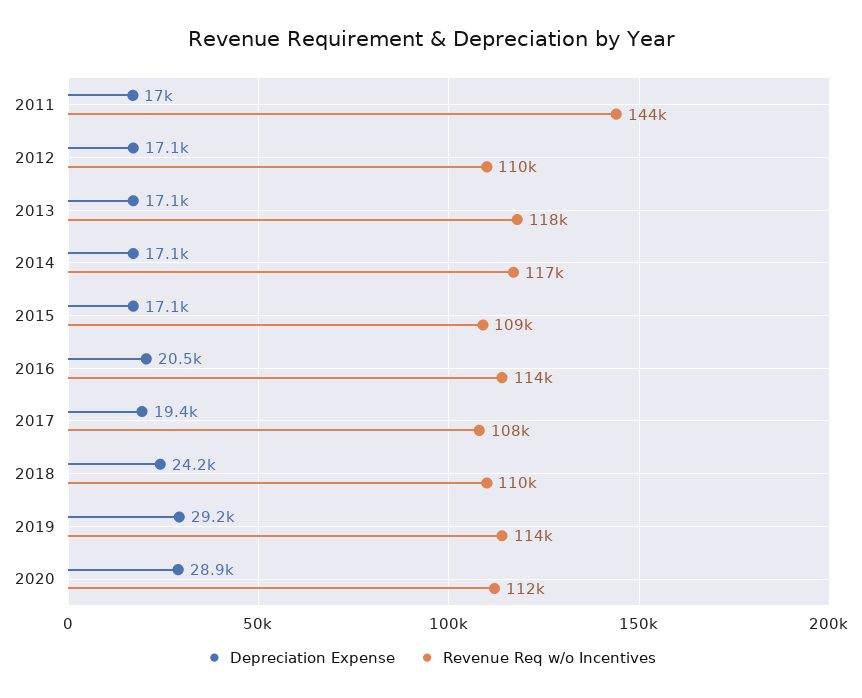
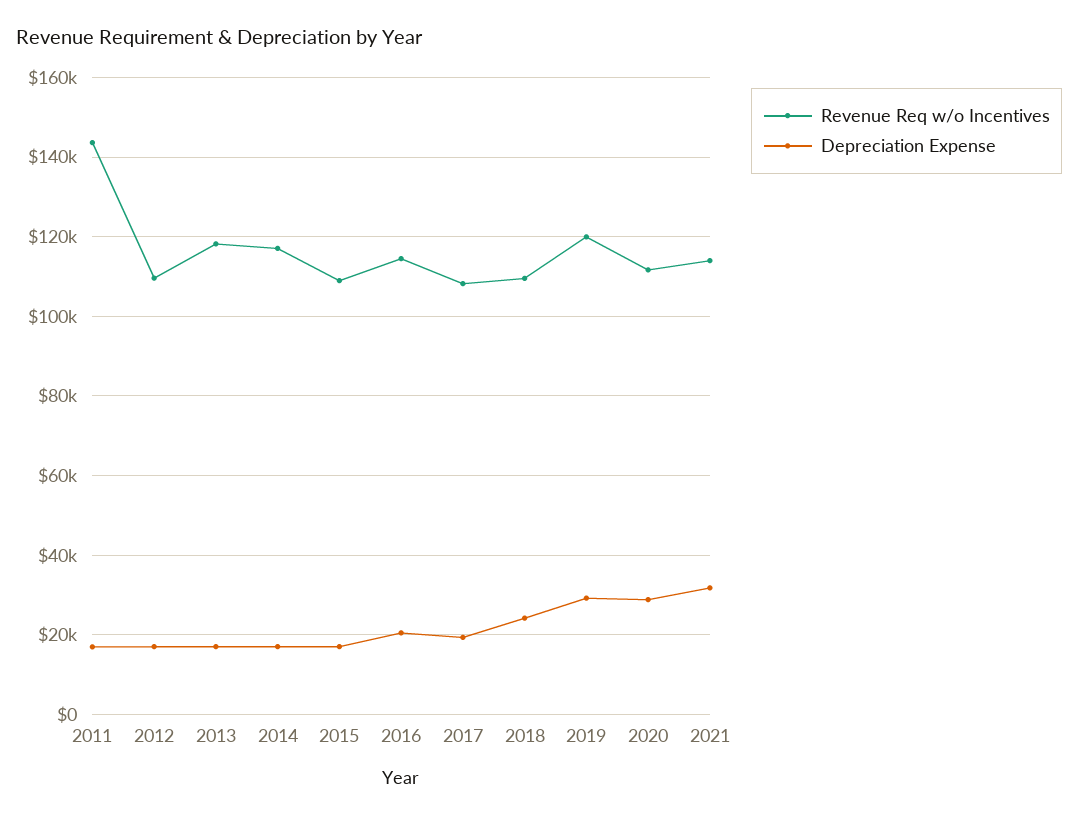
Revenue Req w/o Incentives, 2019: 114000 -> 120000
Revenue Req w/o Incentives, 2021: none -> 114000
Depreciation Expense, 2021: none -> 32000

